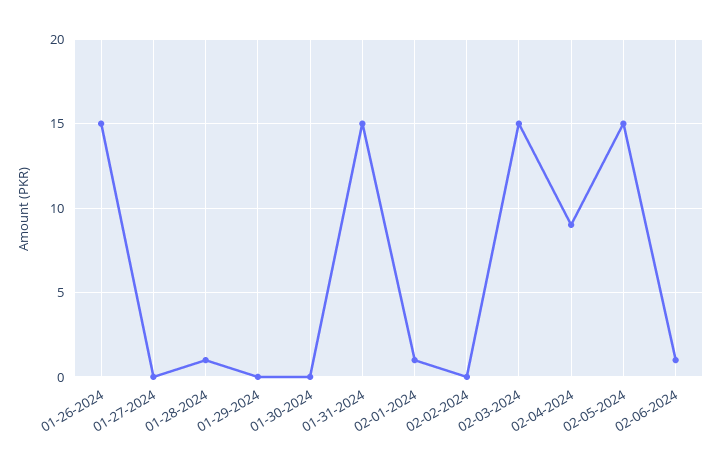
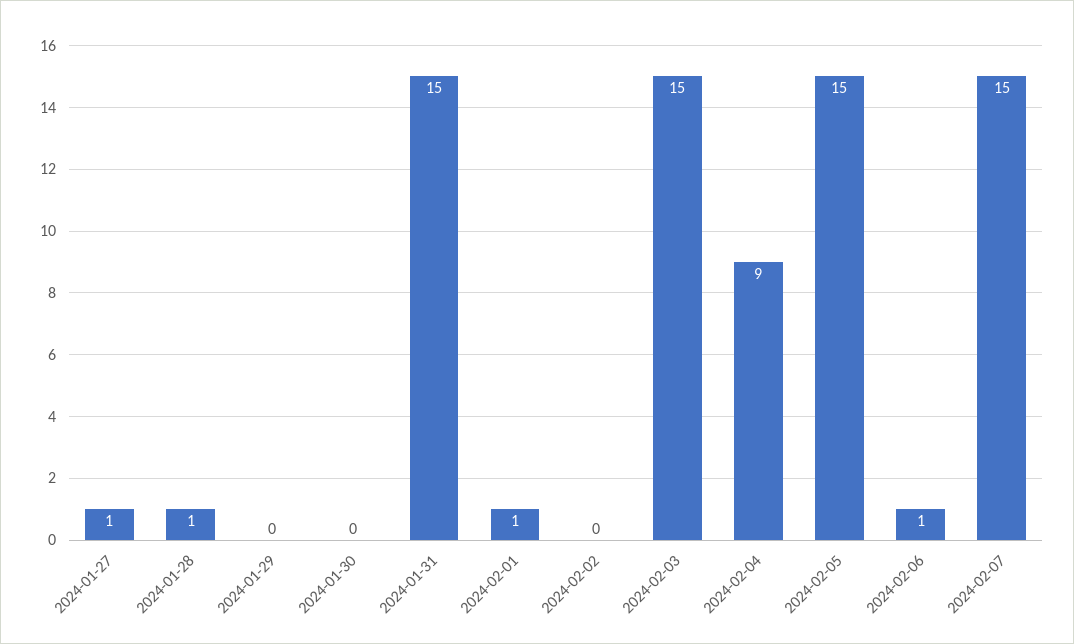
01-26-2024: 15 -> none
01-27-2024: 0 -> 1
2024-02-07: none -> 15

